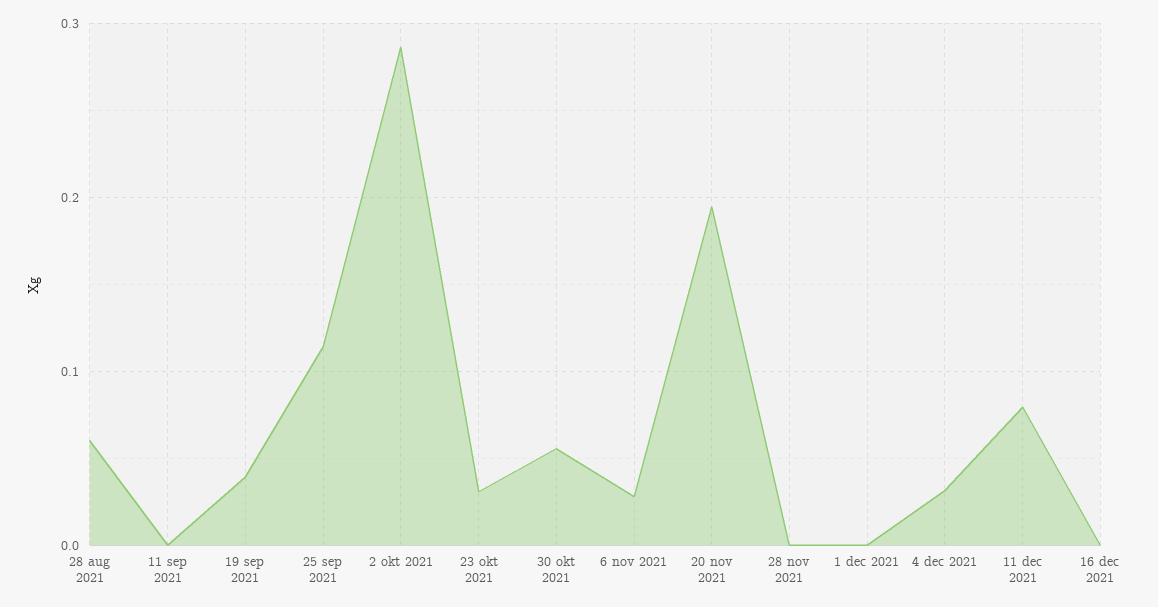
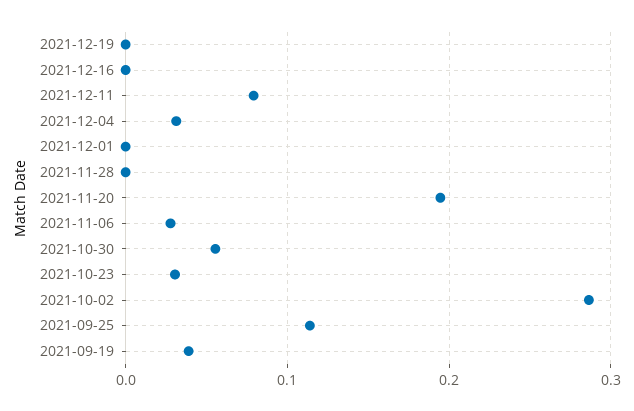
28 aug 2021: 0.06 -> none
11 sep 2021: 0 -> none
2021-12-19: none -> 0

